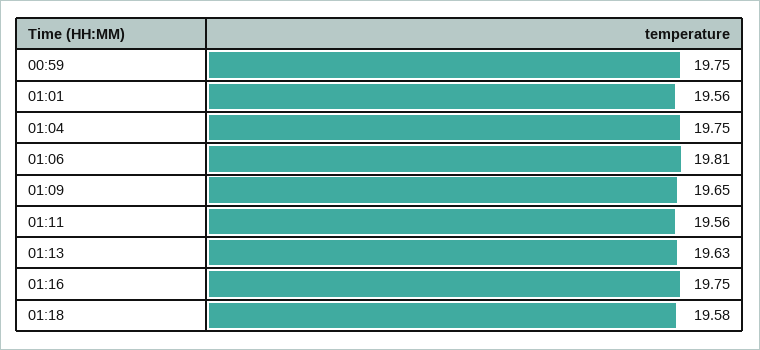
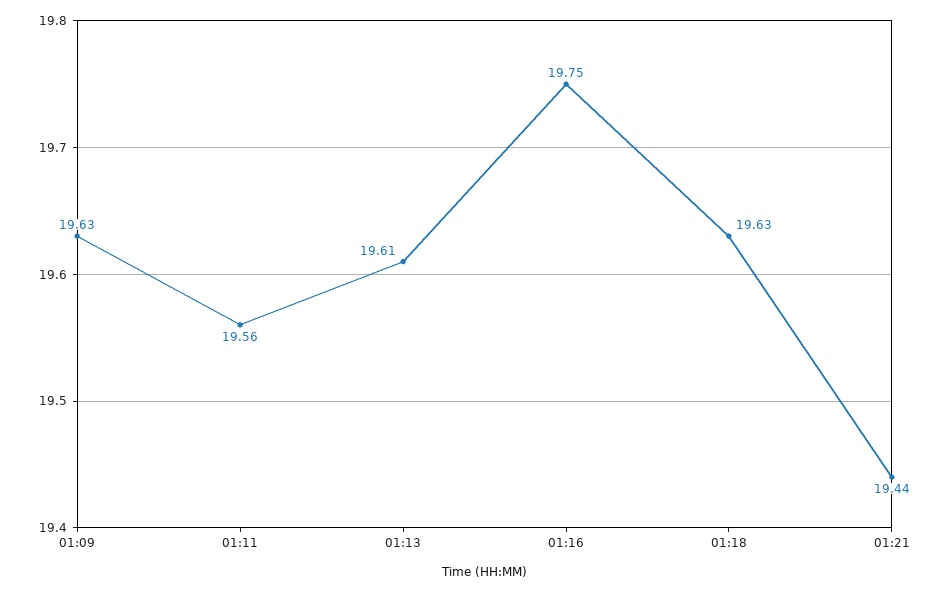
00:59: 19.75 -> none
01:01: 19.56 -> none
01:04: 19.75 -> none
01:06: 19.81 -> none
01:09: 19.65 -> 19.63
01:13: 19.63 -> 19.61
01:18: 19.58 -> 19.63
01:21: none -> 19.44

